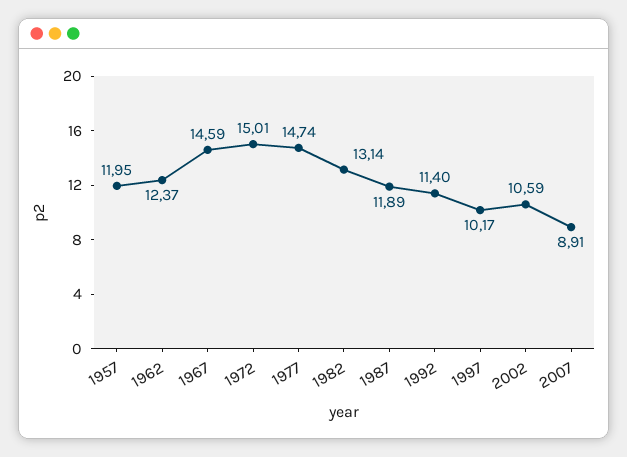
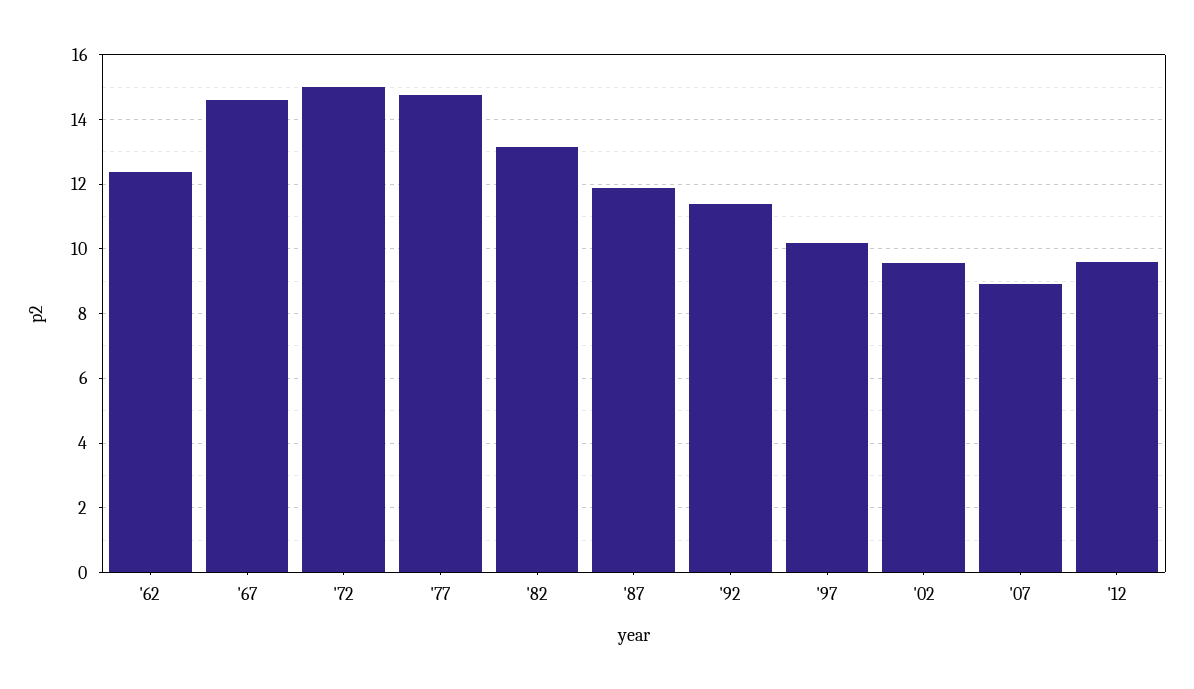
1957: 11.95 -> none
2002: 10.59 -> 9.6
'12: none -> 9.6

